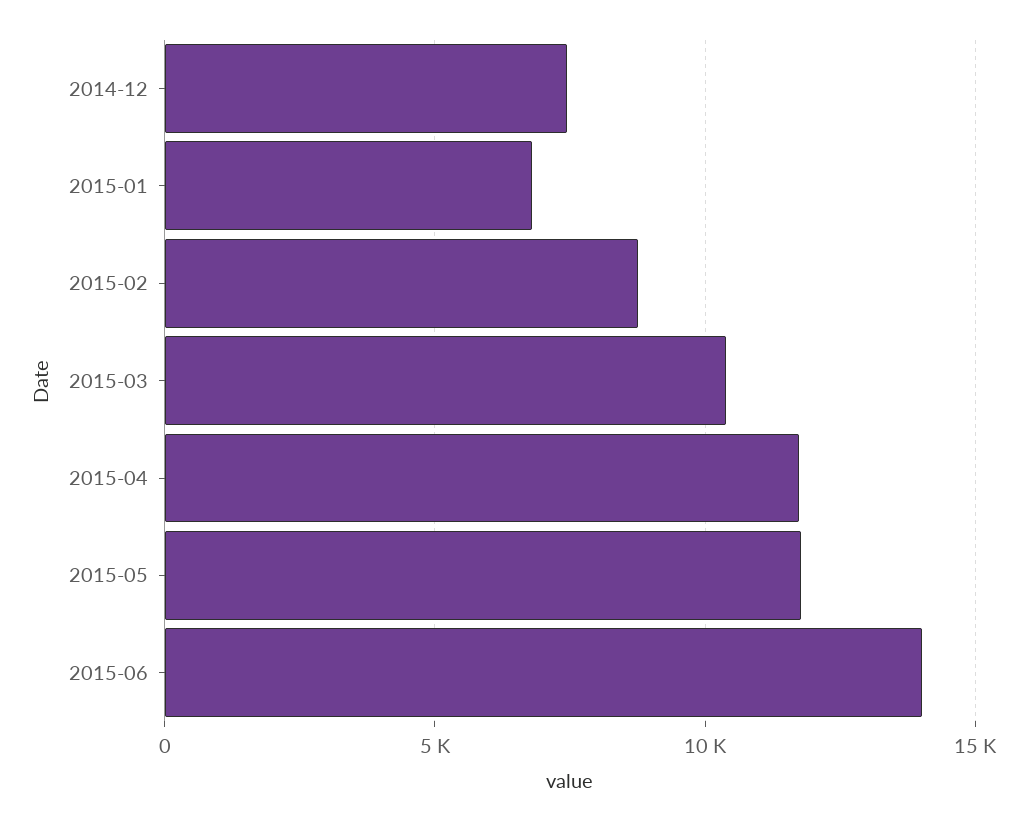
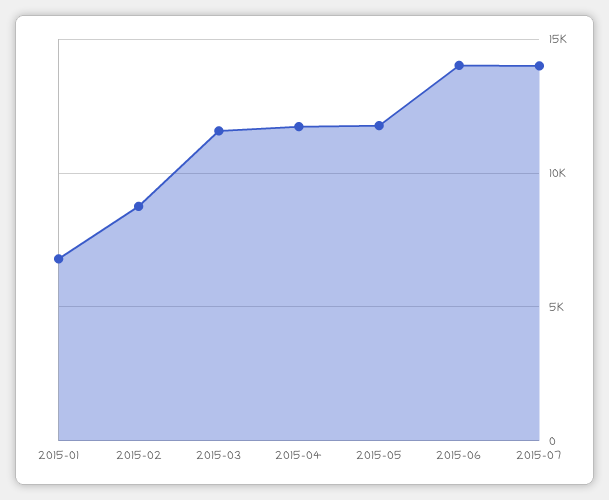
2014-12: 7500 -> none
2015-03: 10500 -> 11500
2015-07: none -> 14000

